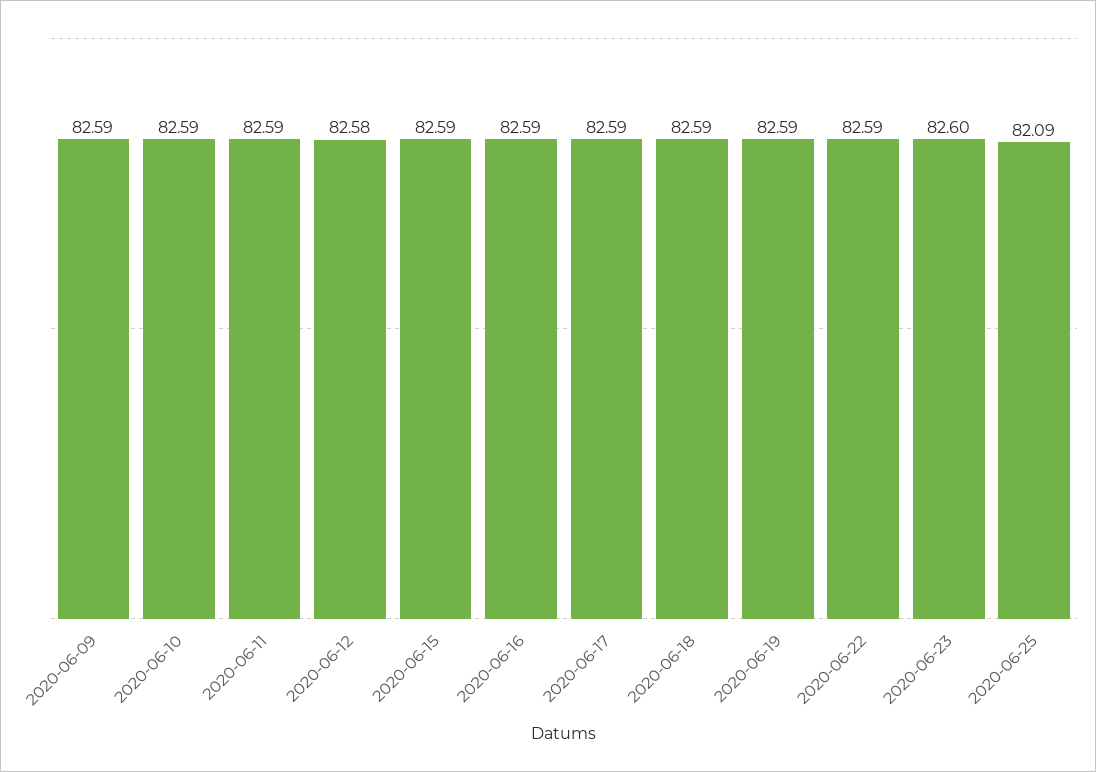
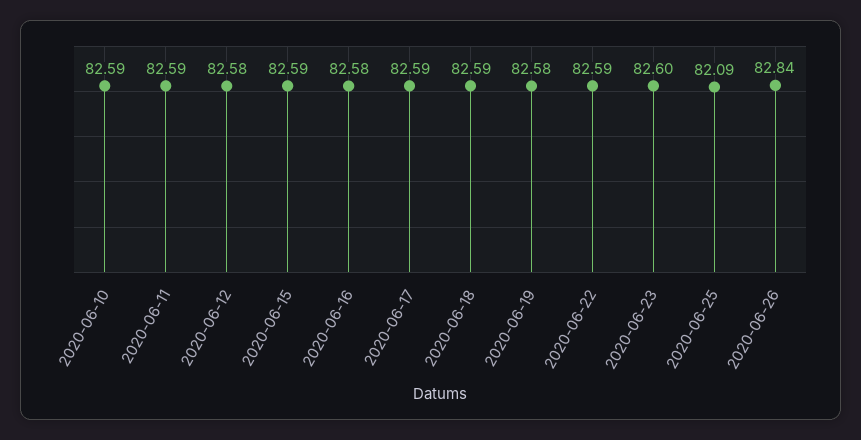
2020-06-09: 82.59 -> none
2020-06-16: 82.59 -> 82.58
2020-06-19: 82.59 -> 82.58
2020-06-26: none -> 82.84

